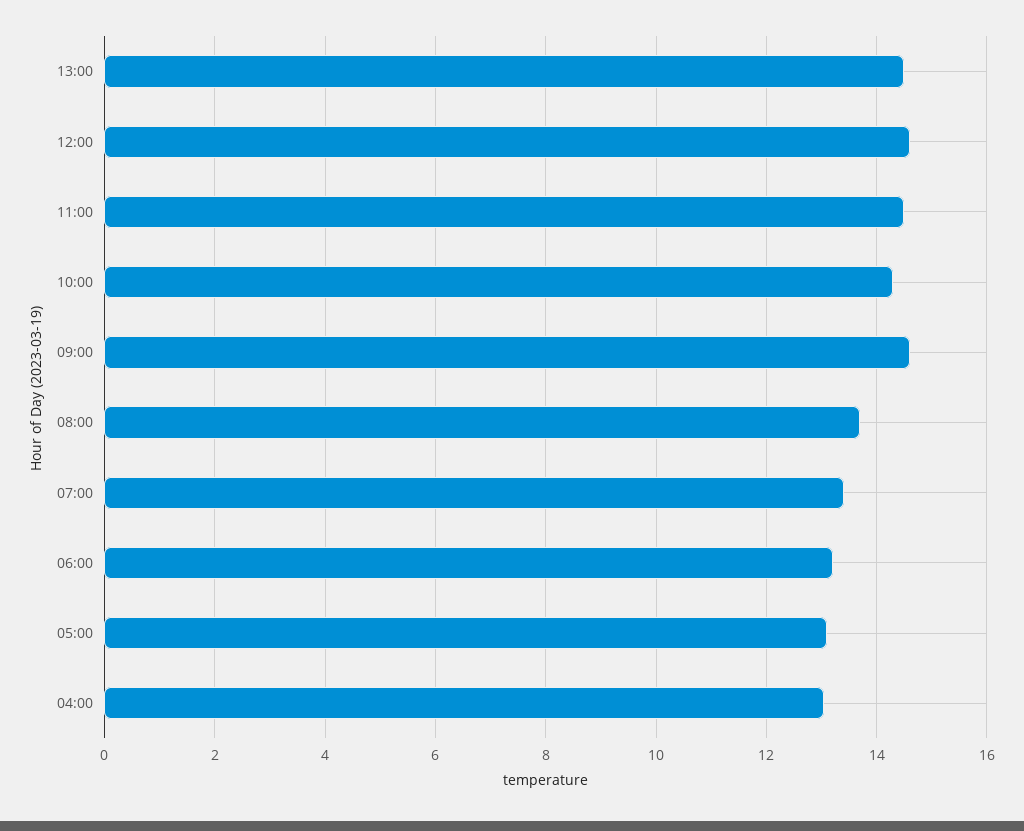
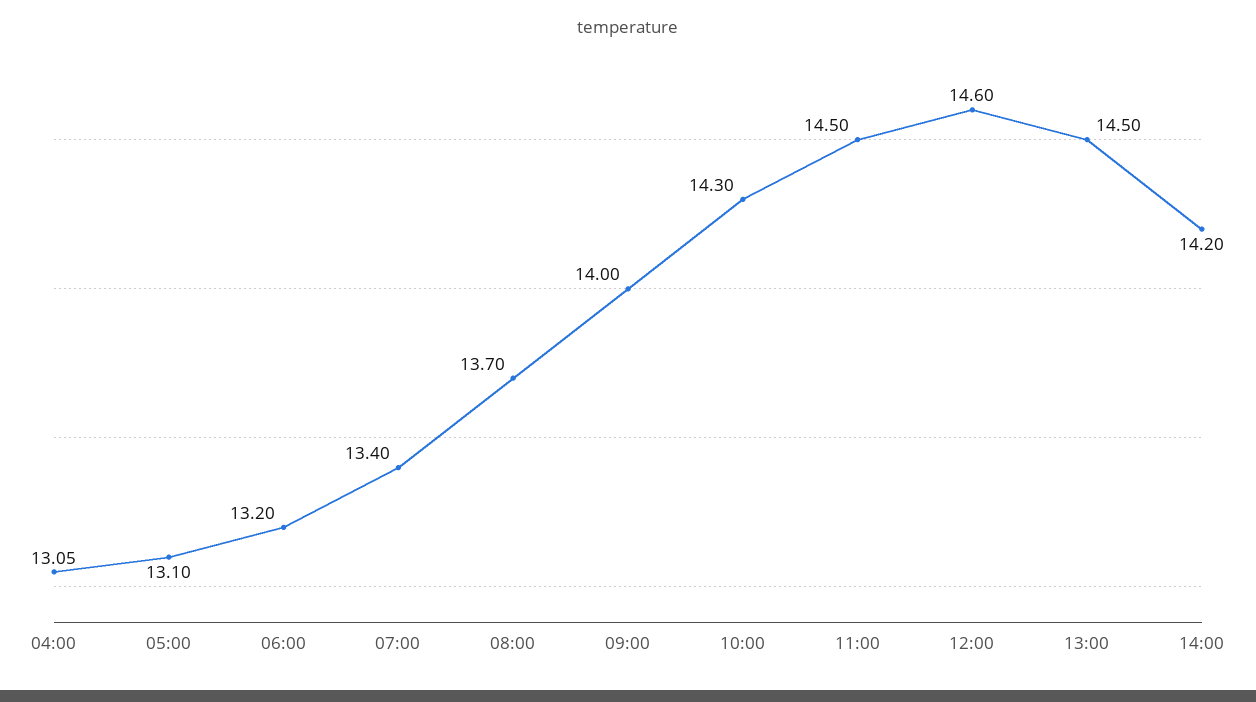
09:00: 14.6 -> 14
14:00: none -> 14.2

